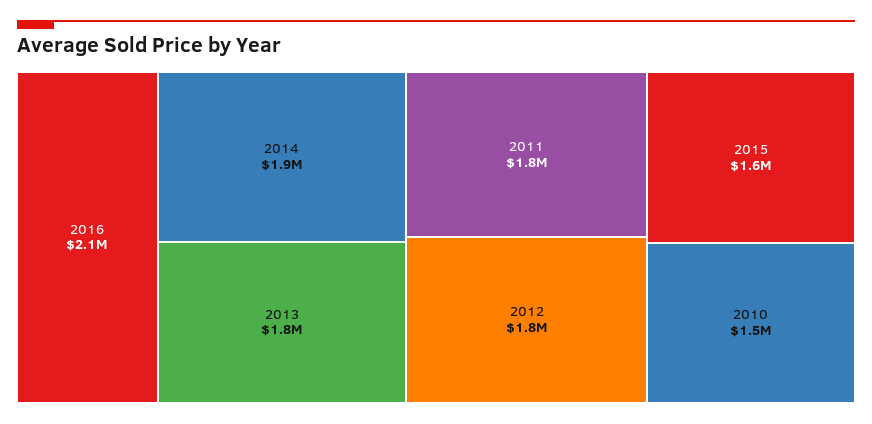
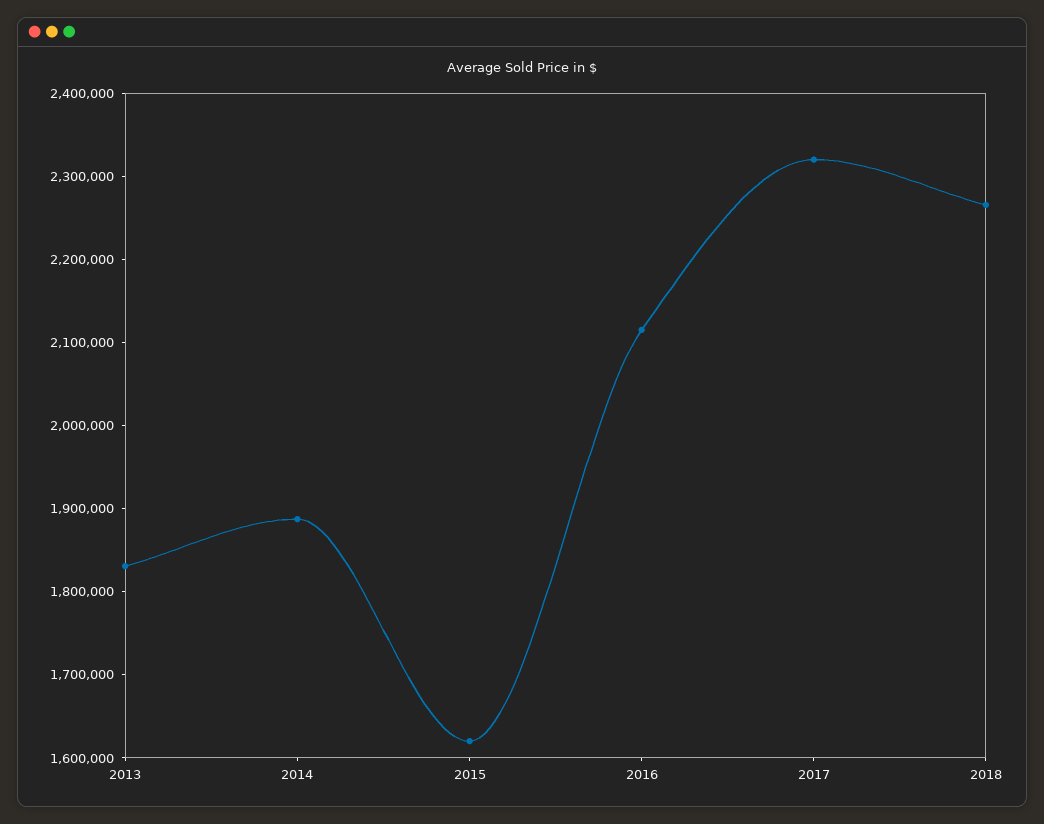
2011: 1800000 -> none
2012: 1800000 -> none
2010: 1500000 -> none
2017: none -> 2320000
2018: none -> 2260000

